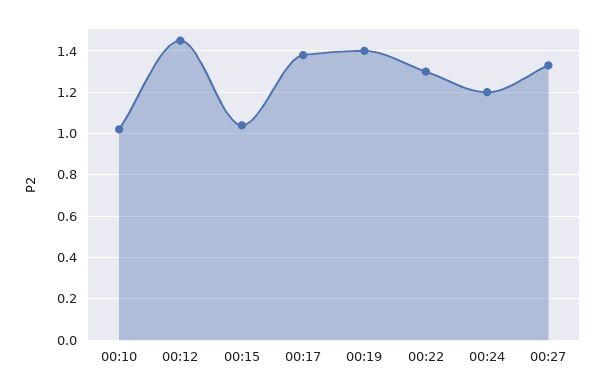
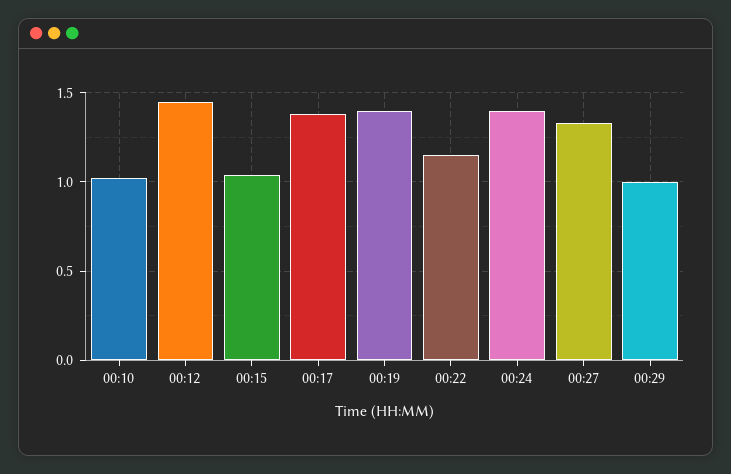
00:22: 1.3 -> 1.15
00:24: 1.2 -> 1.4
00:29: none -> 1

